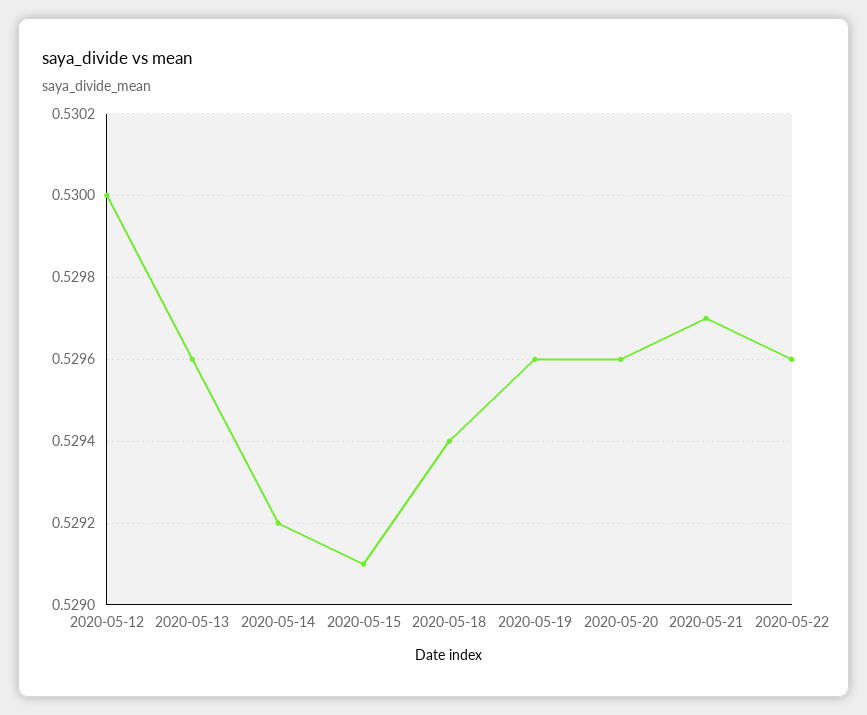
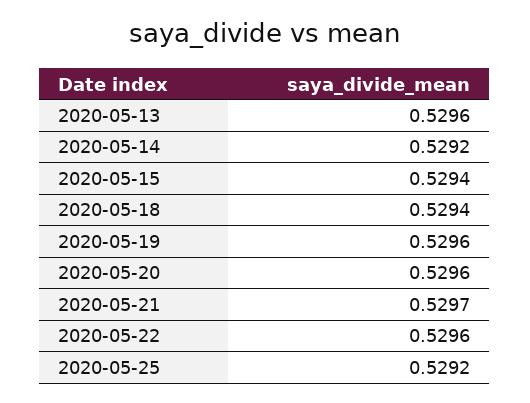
2020-05-12: 0.53 -> none
2020-05-15: 0.5291 -> 0.5294
2020-05-25: none -> 0.5292

